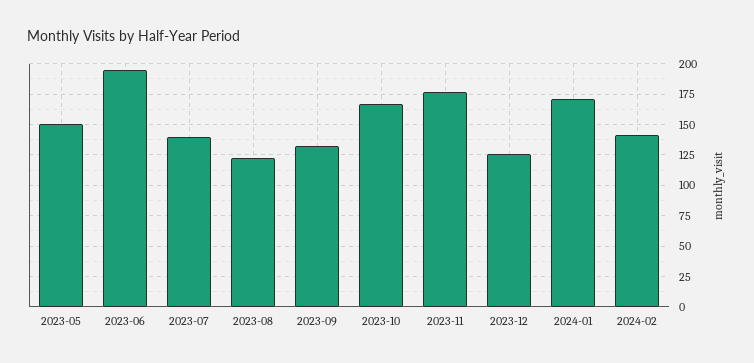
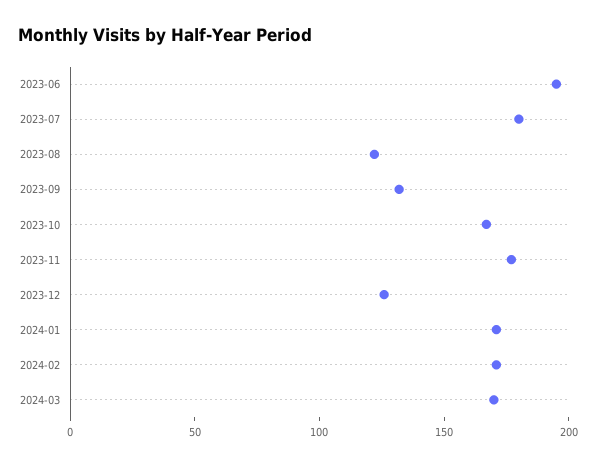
2023-05: 150 -> none
2023-07: 140 -> 180
2024-02: 140 -> 170
2024-03: none -> 170

